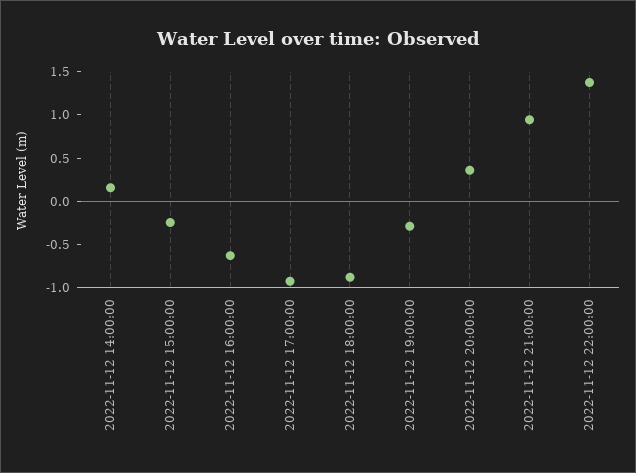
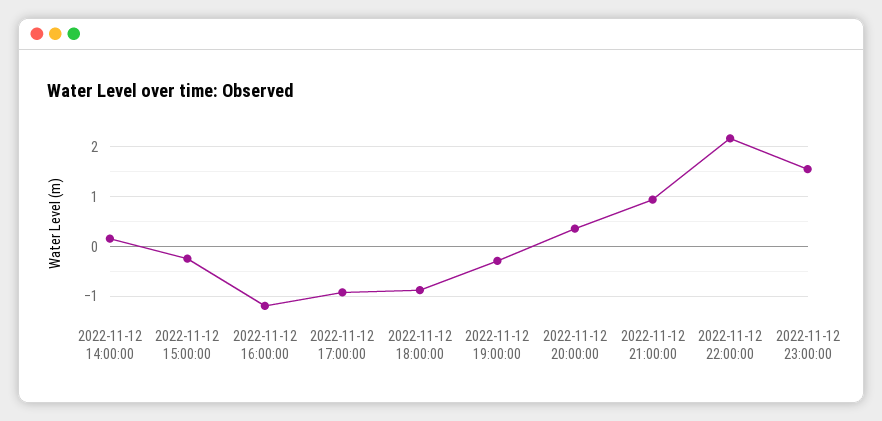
2022-11-12 16:00:00: -0.6 -> -1.2
2022-11-12 22:00:00: 1.4 -> 2.2
2022-11-12 23:00:00: none -> 1.6

